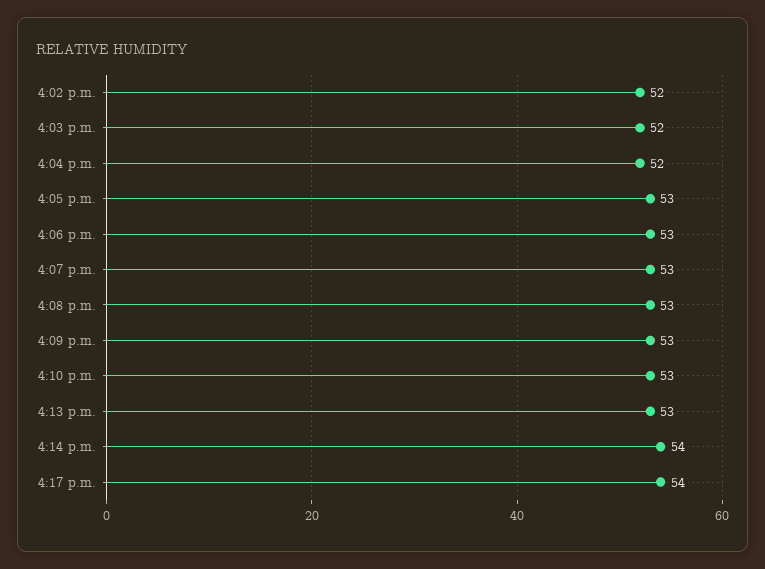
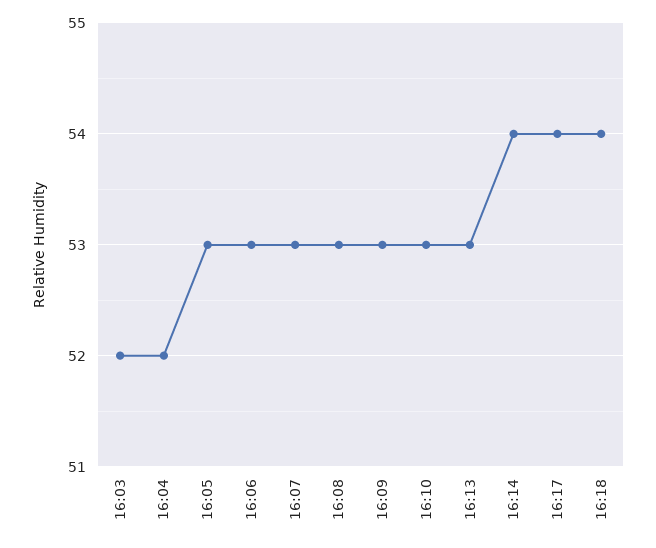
4:02 p.m.: 52 -> none
16:18: none -> 54

